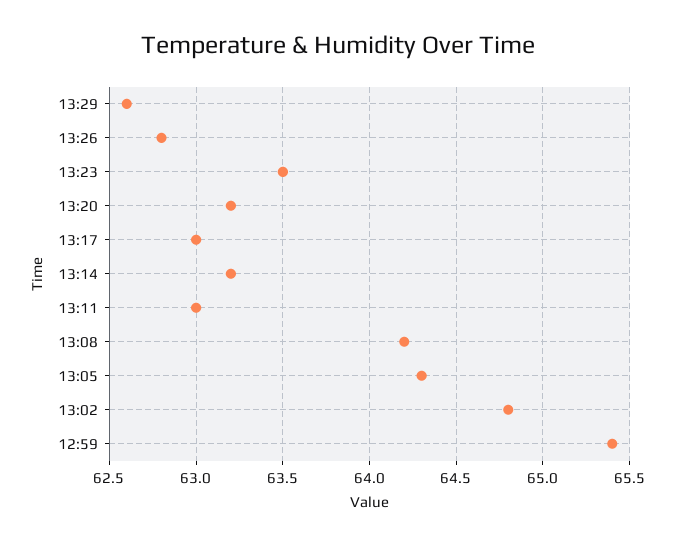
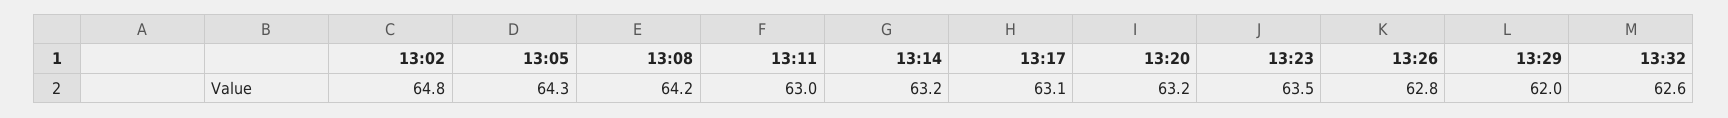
13:29: 62.6 -> 62
13:17: 63 -> 63.1
12:59: 65.4 -> none
13:32: none -> 62.6

